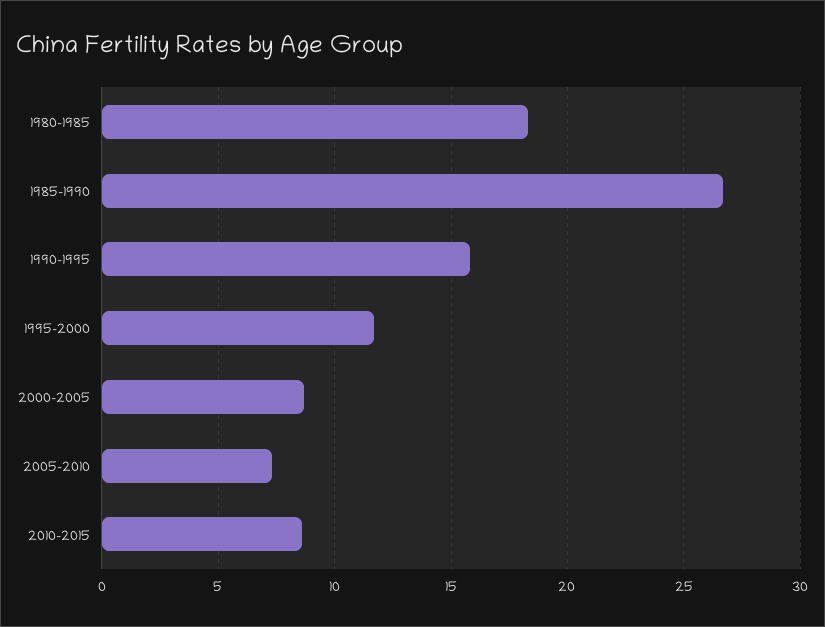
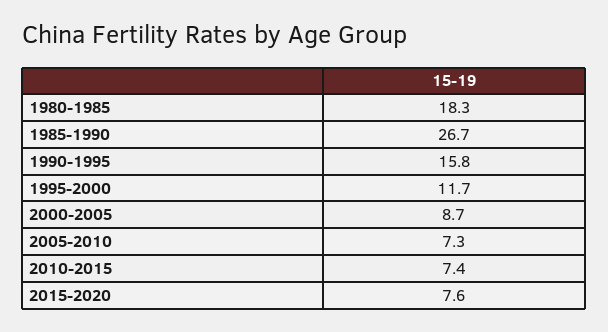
2010-2015: 8.5 -> 7.4
2015-2020: none -> 7.6

